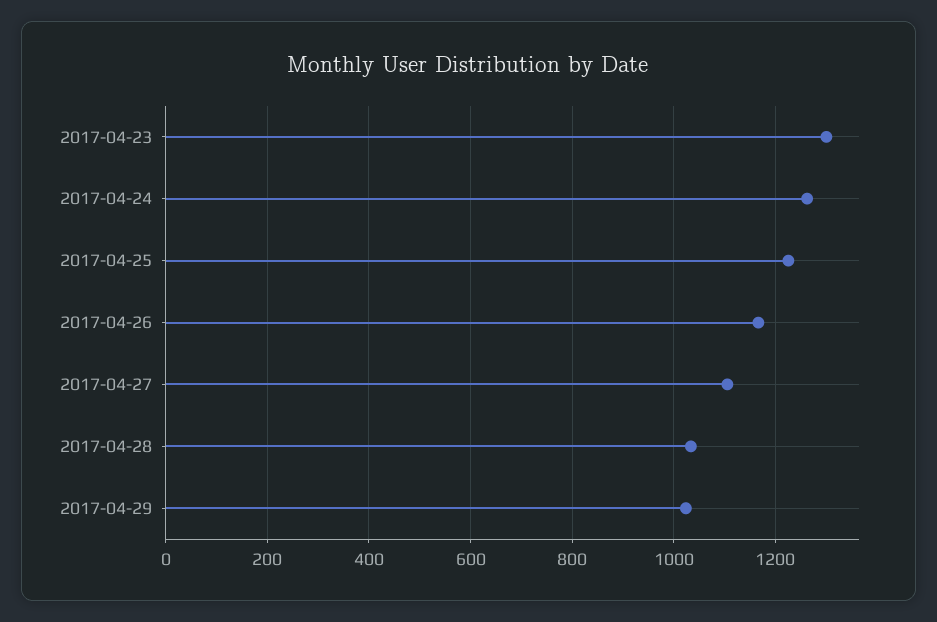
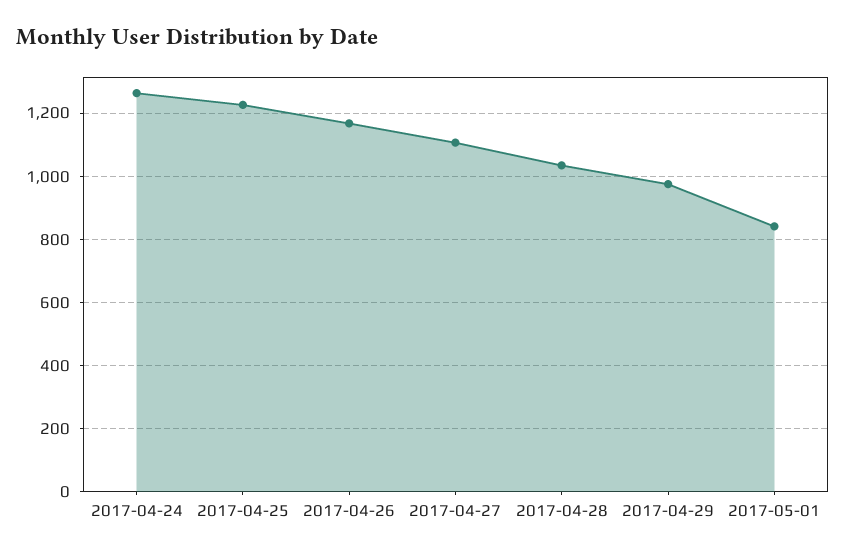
2017-04-23: 1300 -> none
2017-04-29: 1020 -> 980
2017-05-01: none -> 840

